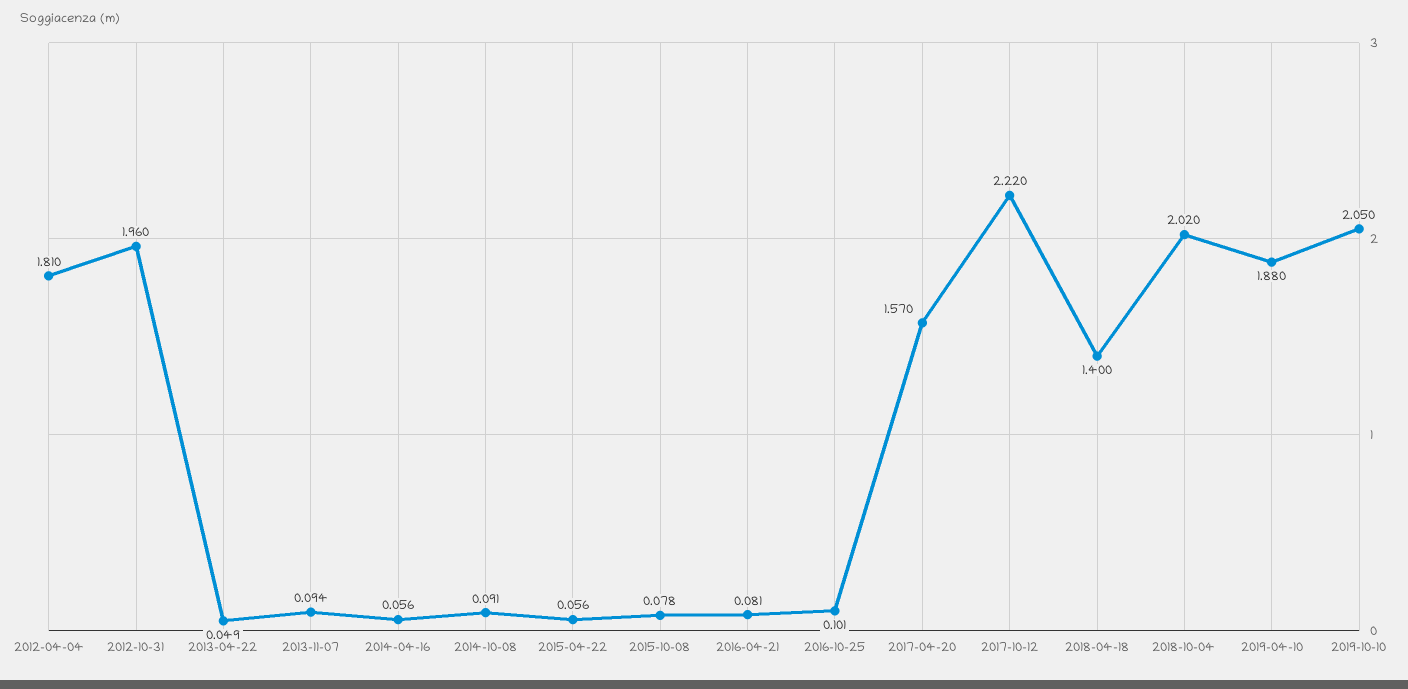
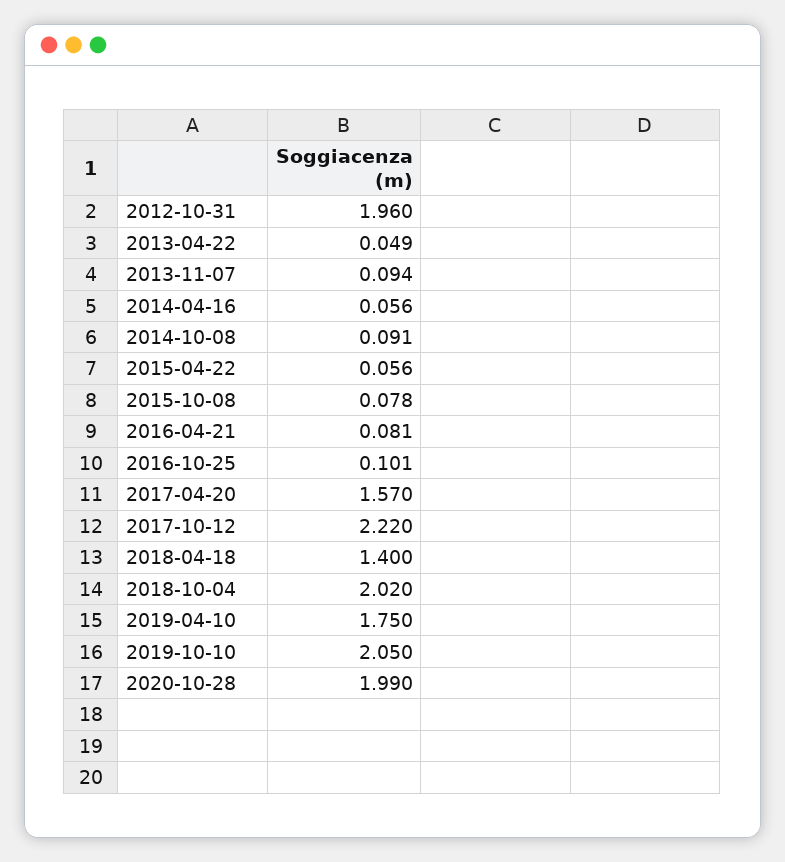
2012-04-04: 1.81 -> none
2019-04-10: 1.88 -> 1.75
2020-10-28: none -> 1.99

